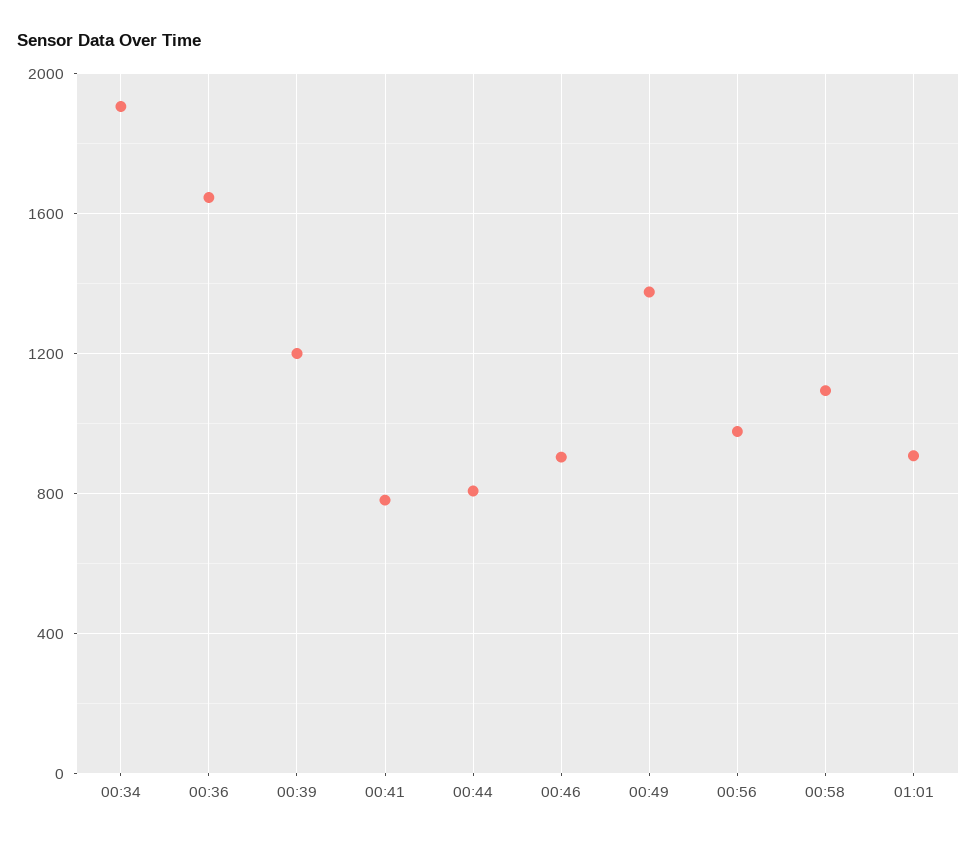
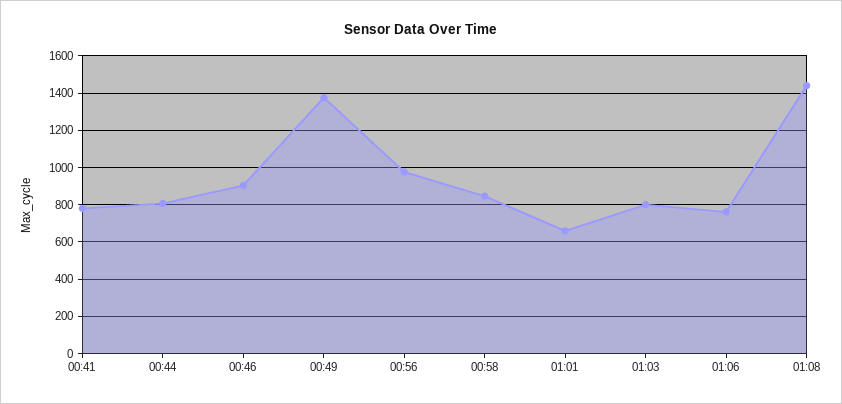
00:34: 1900 -> none
00:36: 1650 -> none
00:39: 1200 -> none
00:58: 1100 -> 850
01:01: 900 -> 650
01:03: none -> 800
01:06: none -> 750
01:08: none -> 1450

